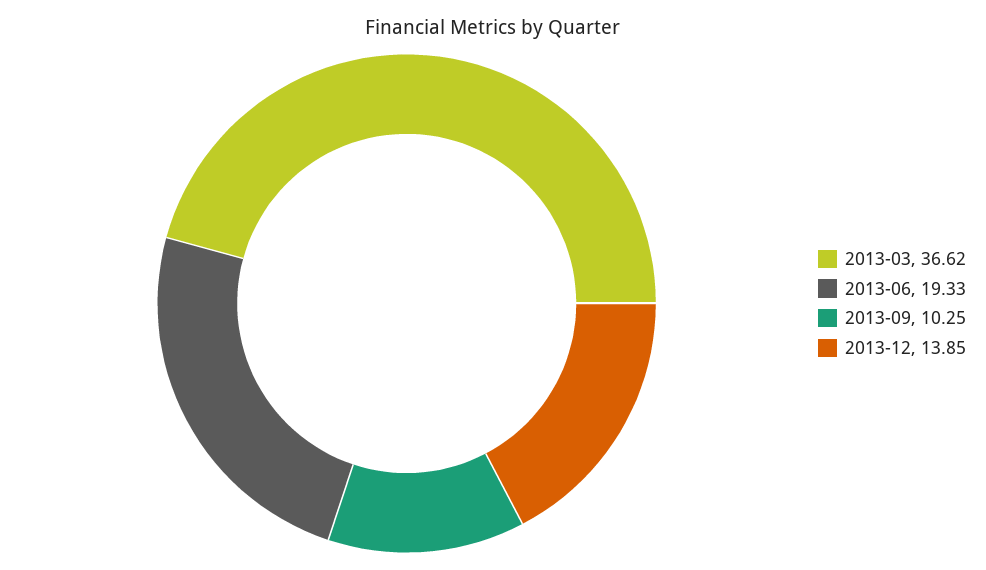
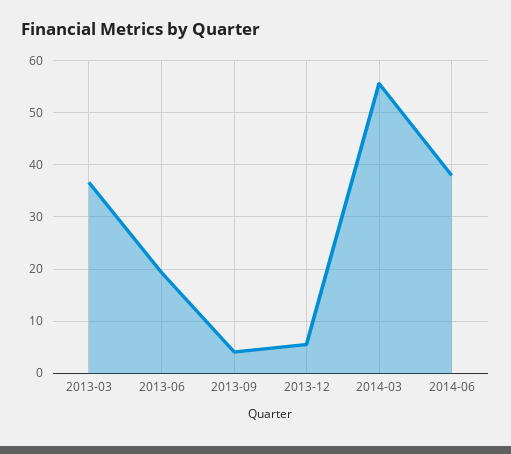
2013-09: 10.25 -> 4
2013-12: 13.85 -> 6
2014-03: none -> 56
2014-06: none -> 38

